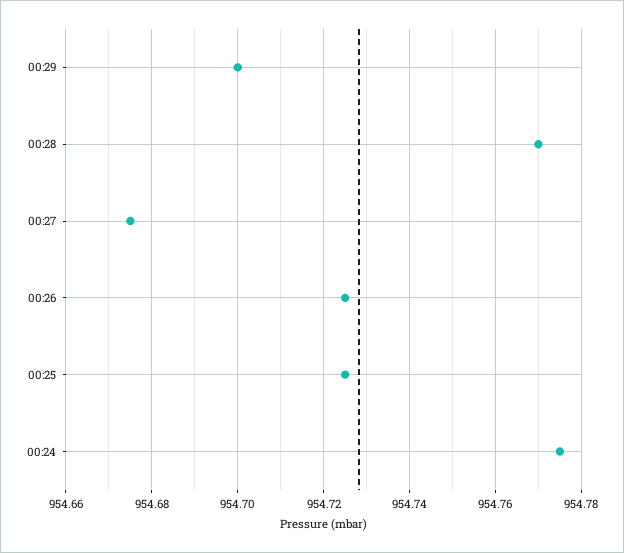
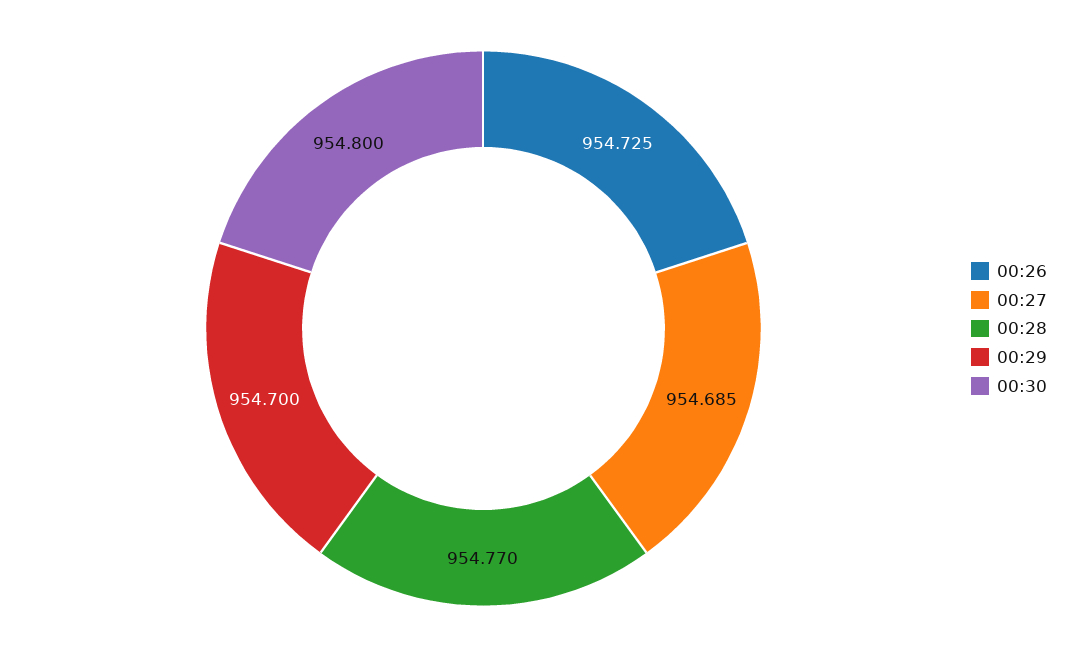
00:27: 954.675 -> 954.685
00:25: 954.725 -> none
00:24: 954.775 -> none
00:30: none -> 954.8

